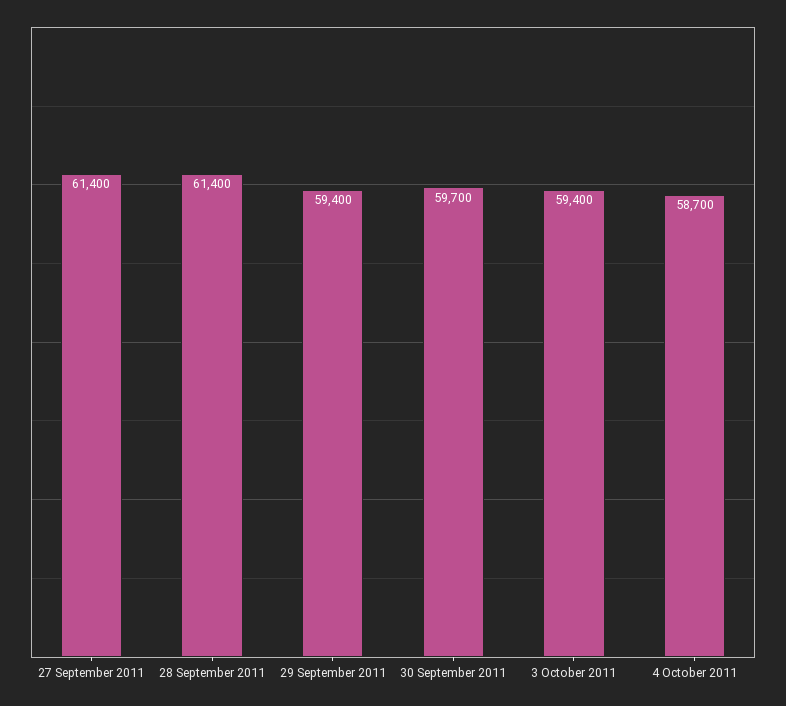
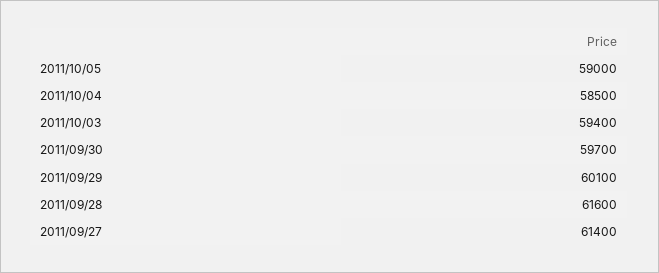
28 September 2011: 61400 -> 61600
29 September 2011: 59400 -> 60100
4 October 2011: 58700 -> 58500
2011/10/05: none -> 59000

